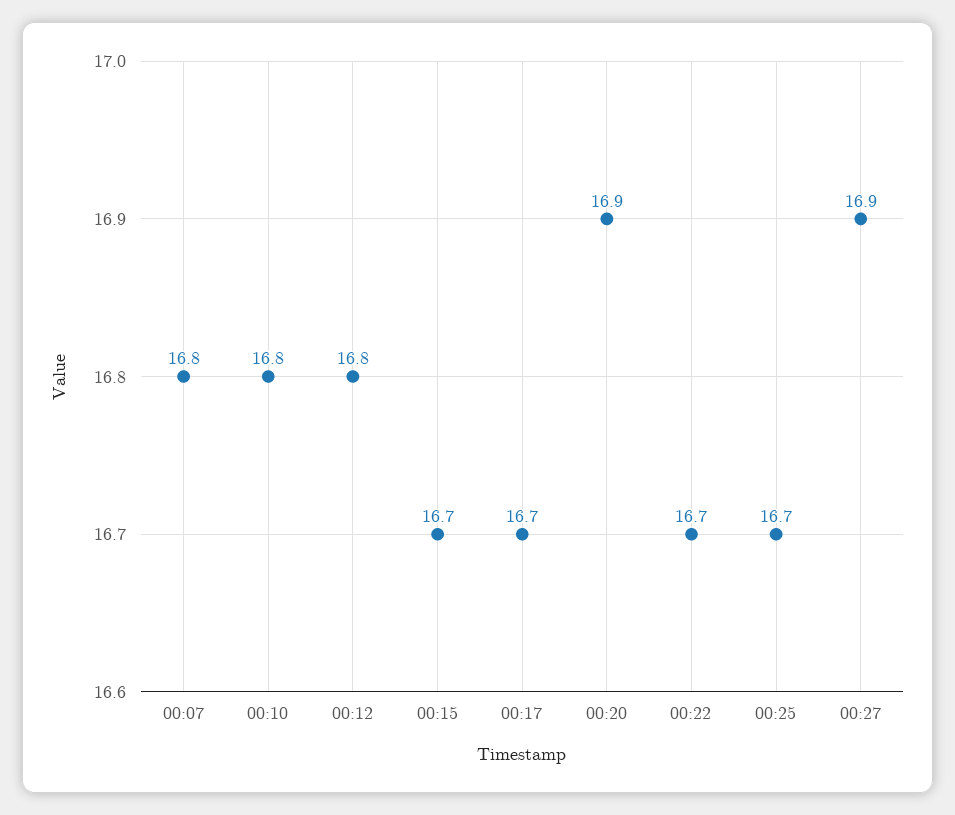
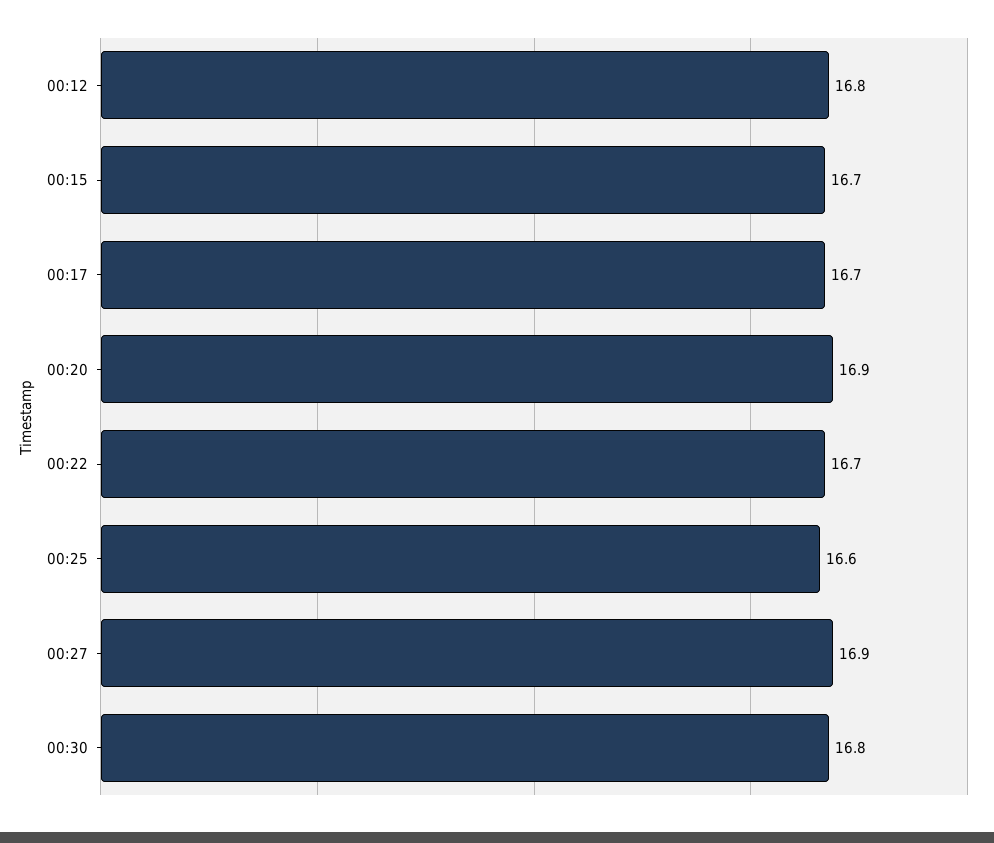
00:07: 16.8 -> none
00:10: 16.8 -> none
00:25: 16.7 -> 16.6
00:30: none -> 16.8

